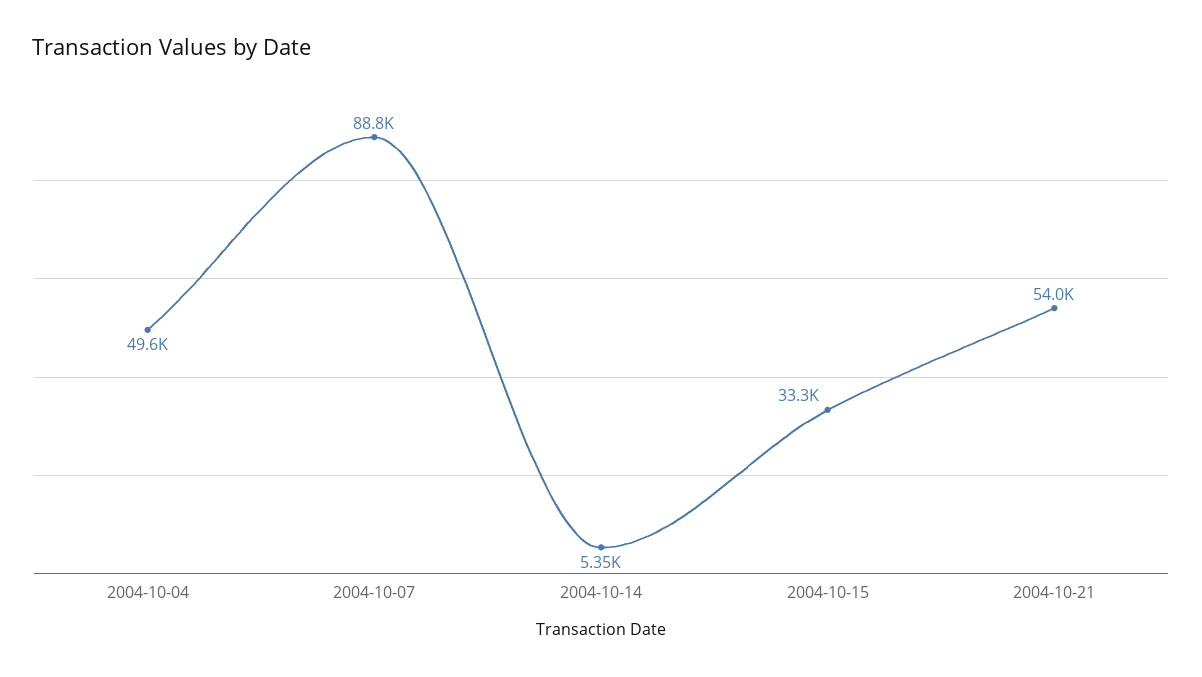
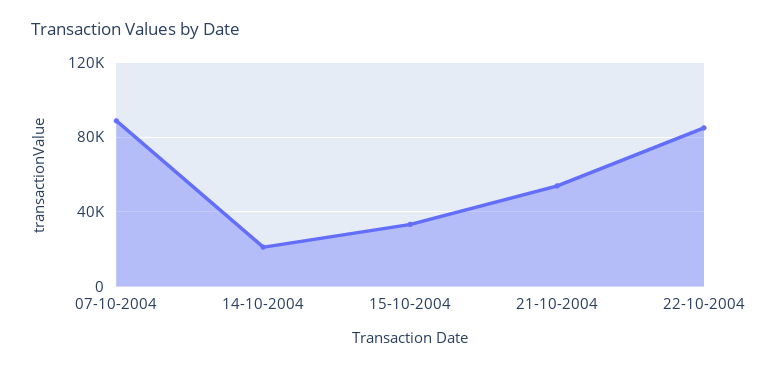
2004-10-04: 49600 -> none
2004-10-14: 5350 -> 20000
22-10-2004: none -> 85000

